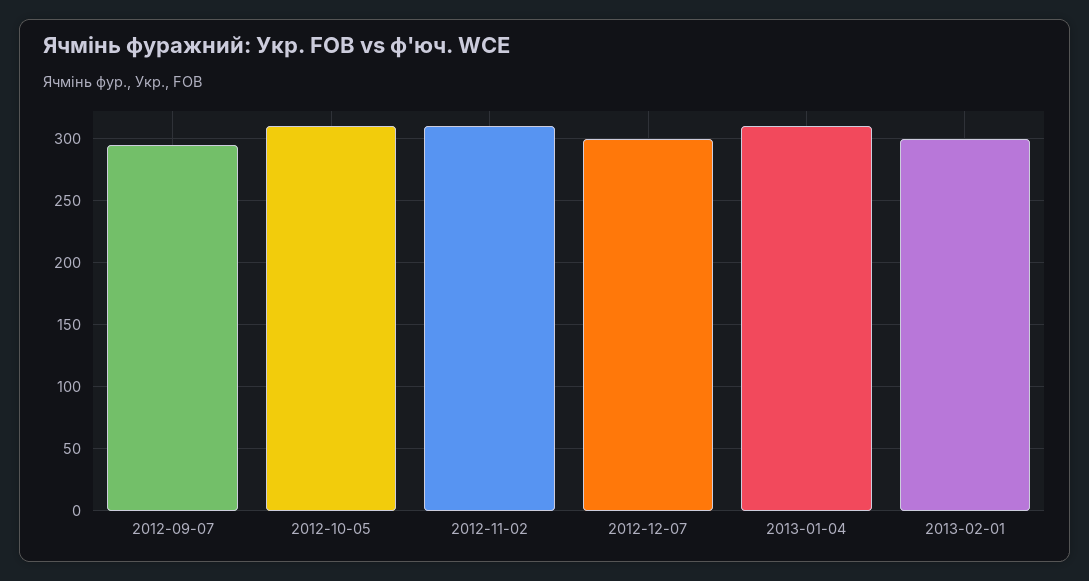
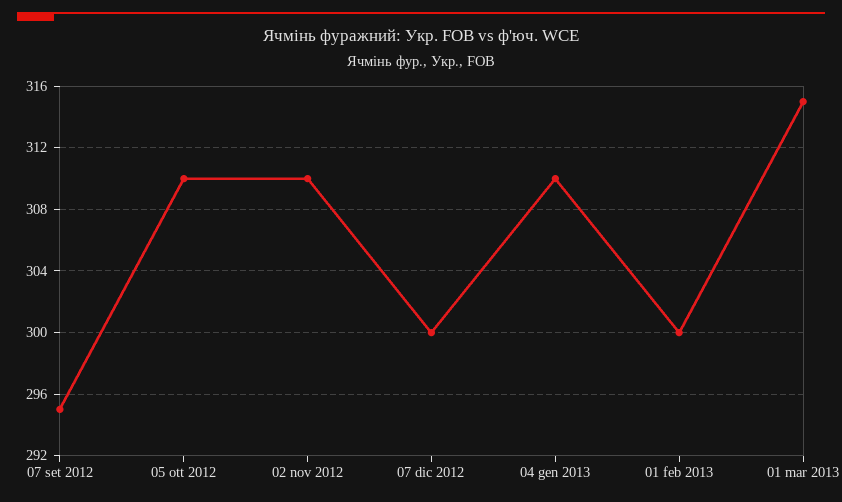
01 mar 2013: none -> 315

